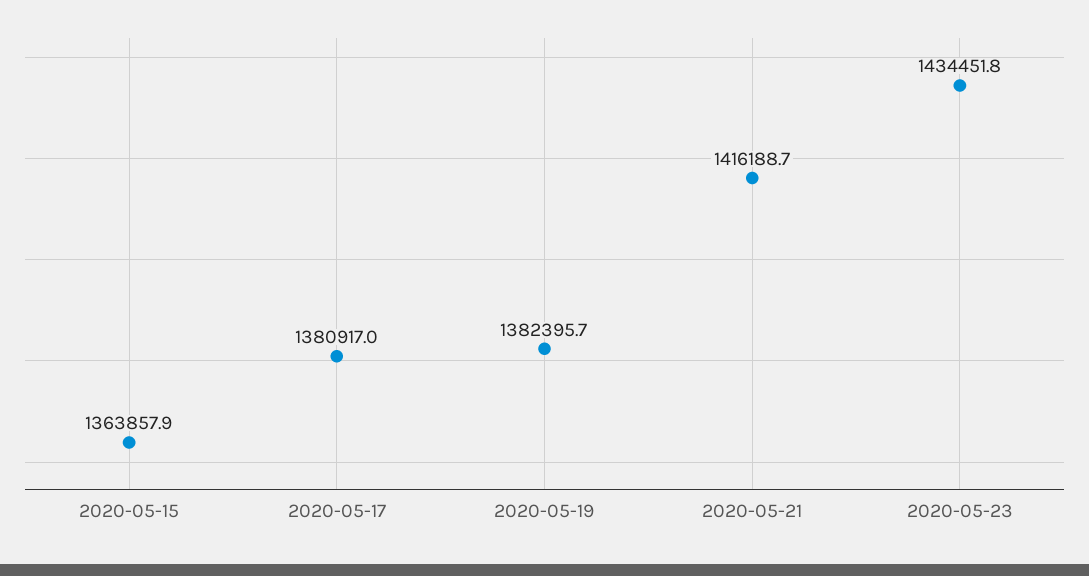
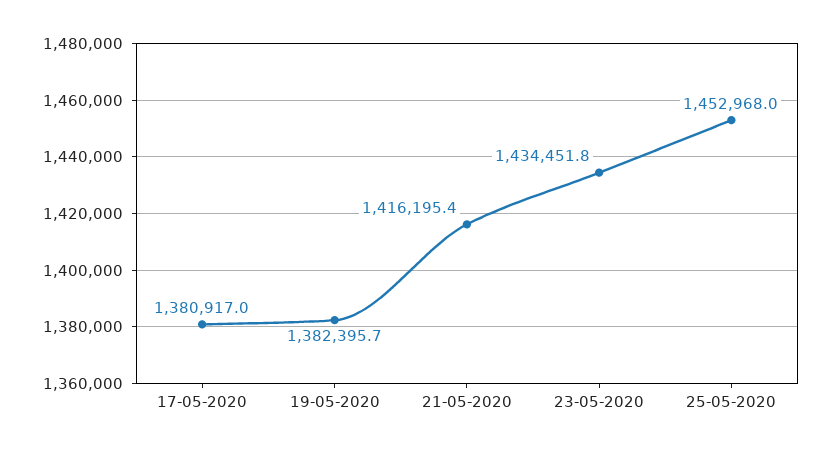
2020-05-15: 1363857.9 -> none
2020-05-21: 1416188.7 -> 1416195.4
25-05-2020: none -> 1452968

